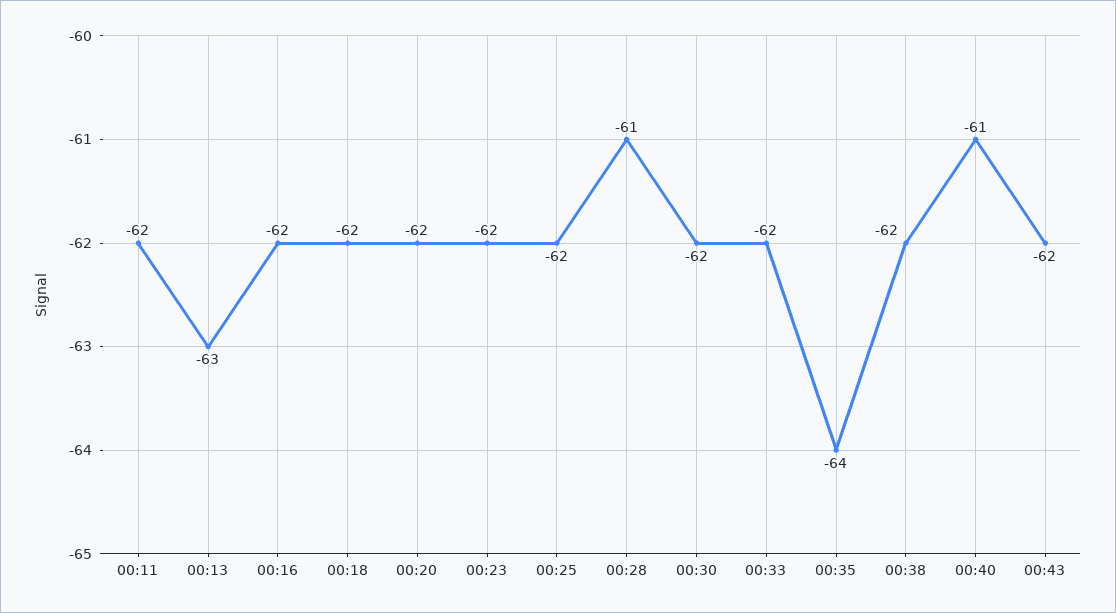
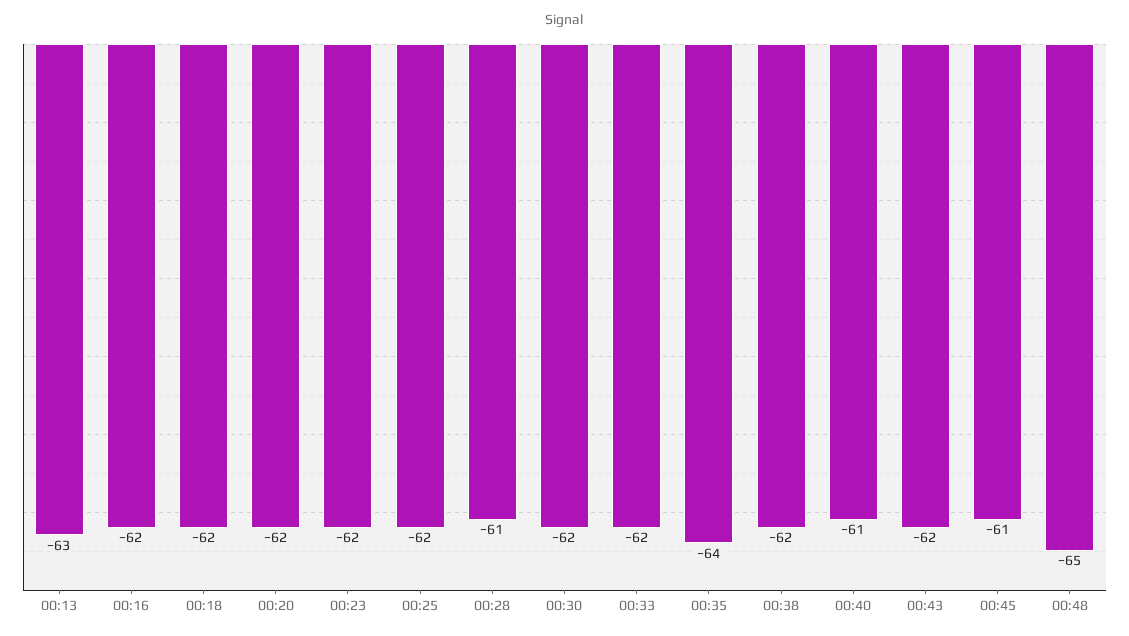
00:11: -62 -> none
00:45: none -> -61
00:48: none -> -65

